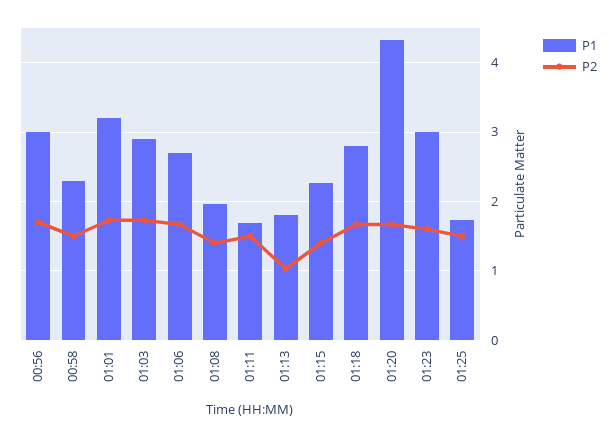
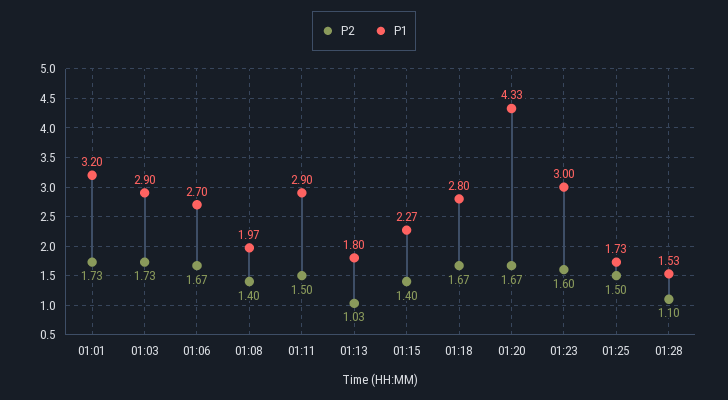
P1, 00:56: 3 -> none
P2, 00:56: 1.7 -> none
P1, 00:58: 2.3 -> none
P2, 00:58: 1.5 -> none
P1, 01:11: 1.7 -> 2.9
P2, 01:28: none -> 1.1
P1, 01:28: none -> 1.53

